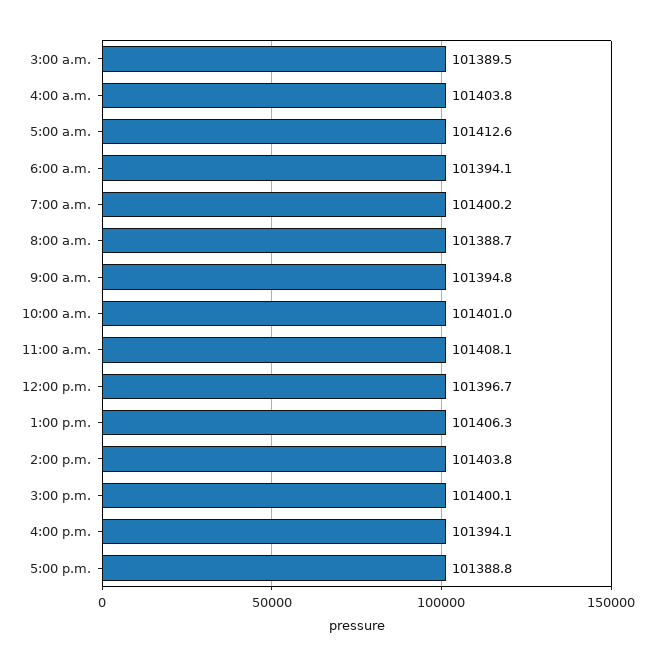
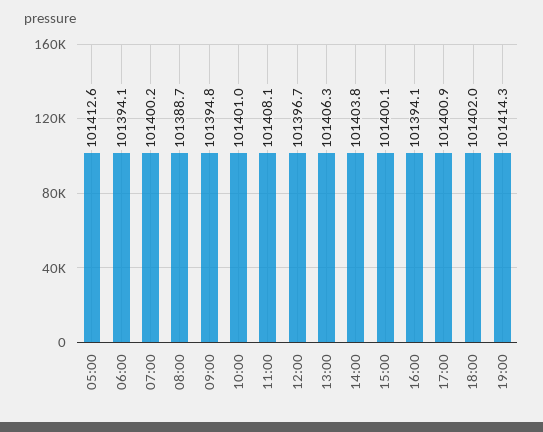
3:00 a.m.: 101389.5 -> none
4:00 a.m.: 101403.8 -> none
5:00 p.m.: 101388.8 -> 101400.9
18:00: none -> 101402
19:00: none -> 101414.3

